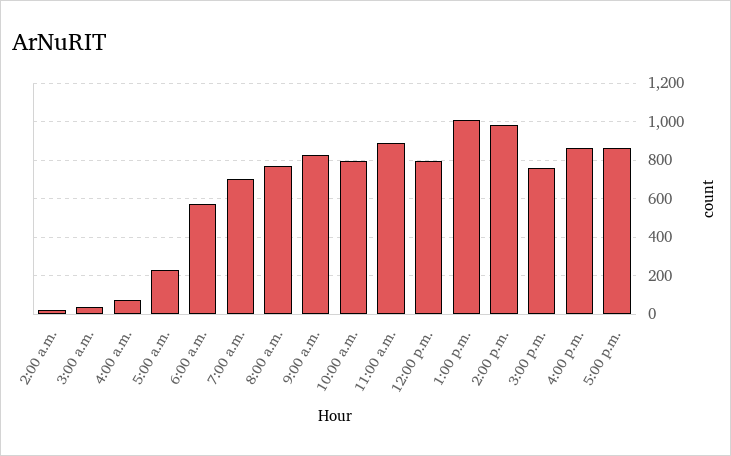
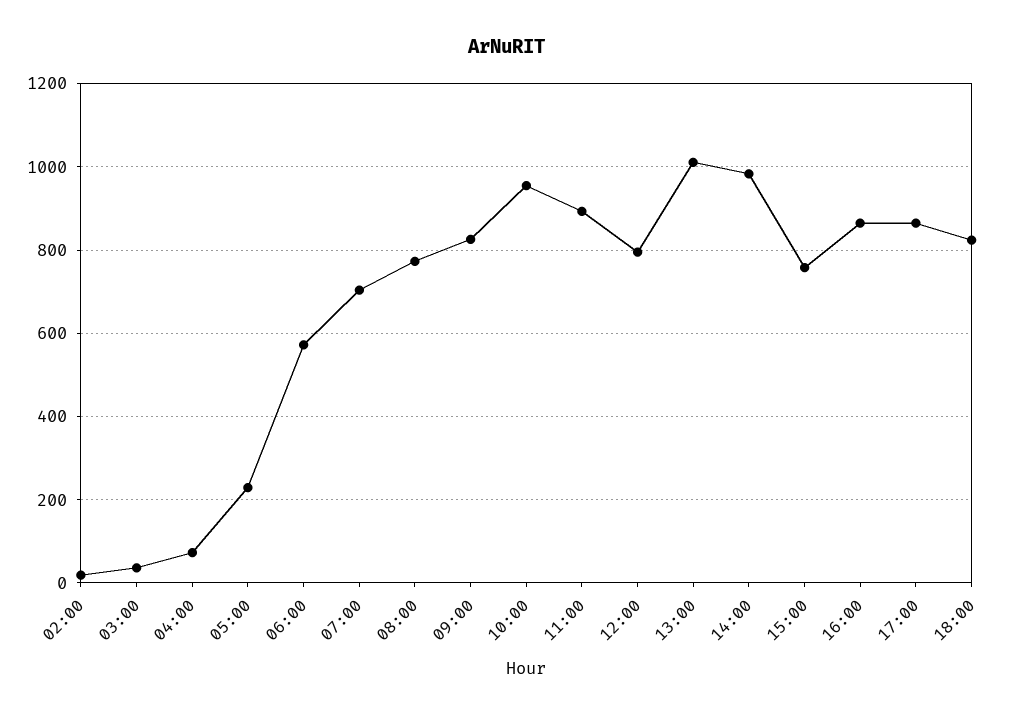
10:00 a.m.: 800 -> 960
18:00: none -> 820

